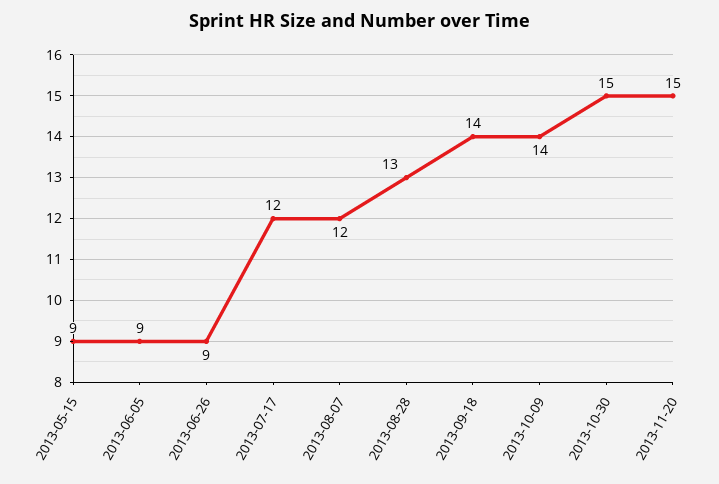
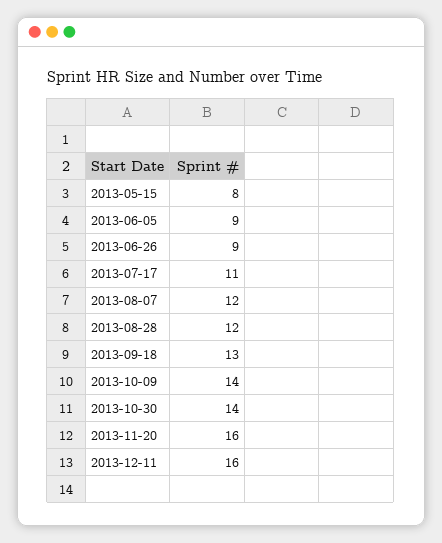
2013-05-15: 9 -> 8
2013-07-17: 12 -> 11
2013-08-28: 13 -> 12
2013-09-18: 14 -> 13
2013-10-30: 15 -> 14
2013-11-20: 15 -> 16
2013-12-11: none -> 16

